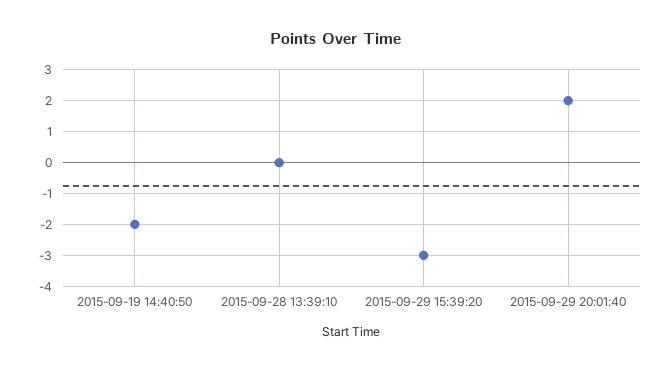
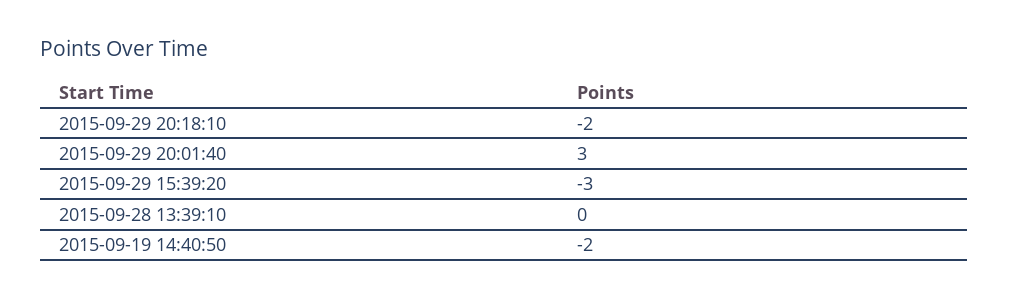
2015-09-29 20:01:40: 2 -> 3
2015-09-29 20:18:10: none -> -2

